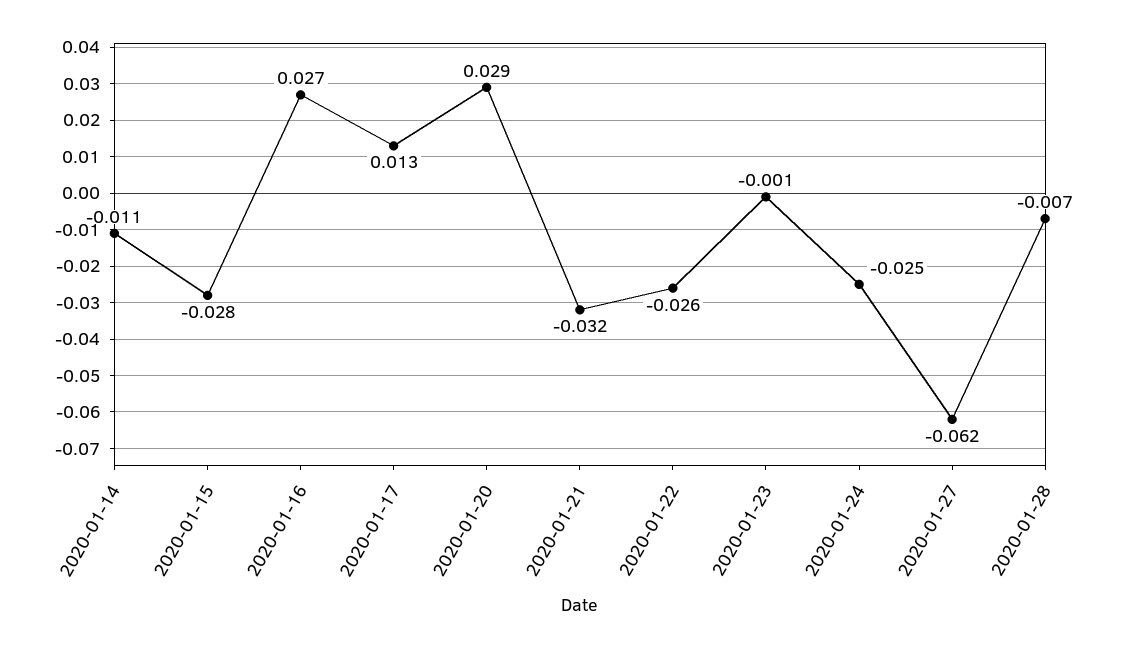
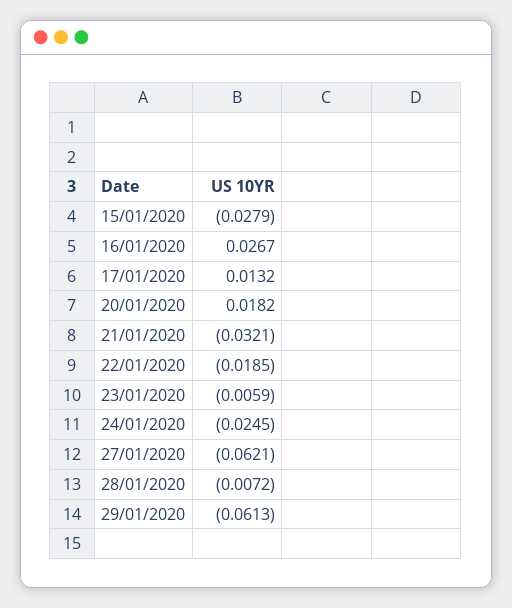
2020-01-14: -0.011 -> none
2020-01-20: 0.029 -> 0.0182
2020-01-22: -0.026 -> -0.0185
2020-01-23: -0.001 -> -0.0059
29/01/2020: none -> -0.0613

